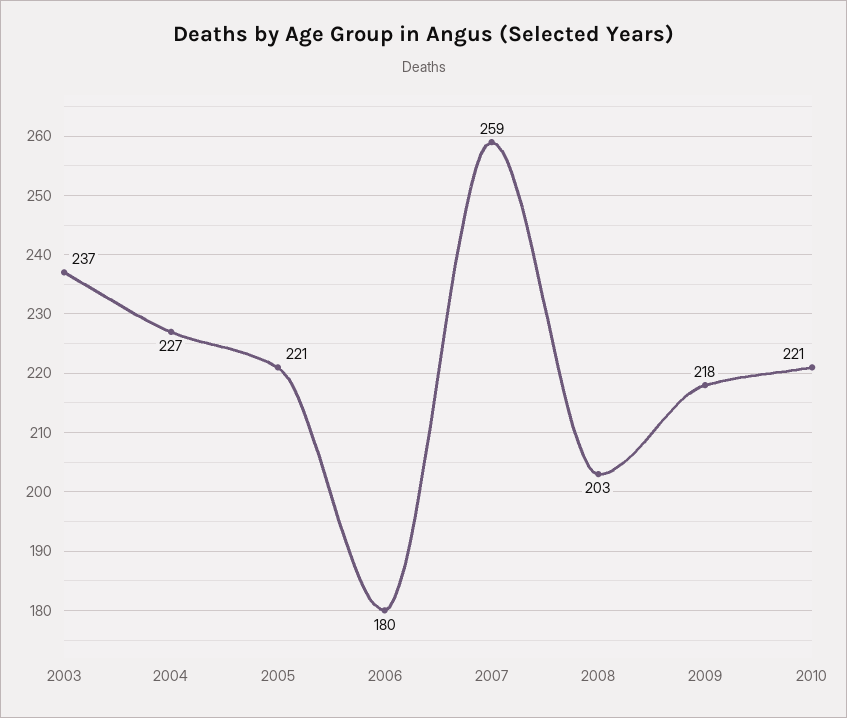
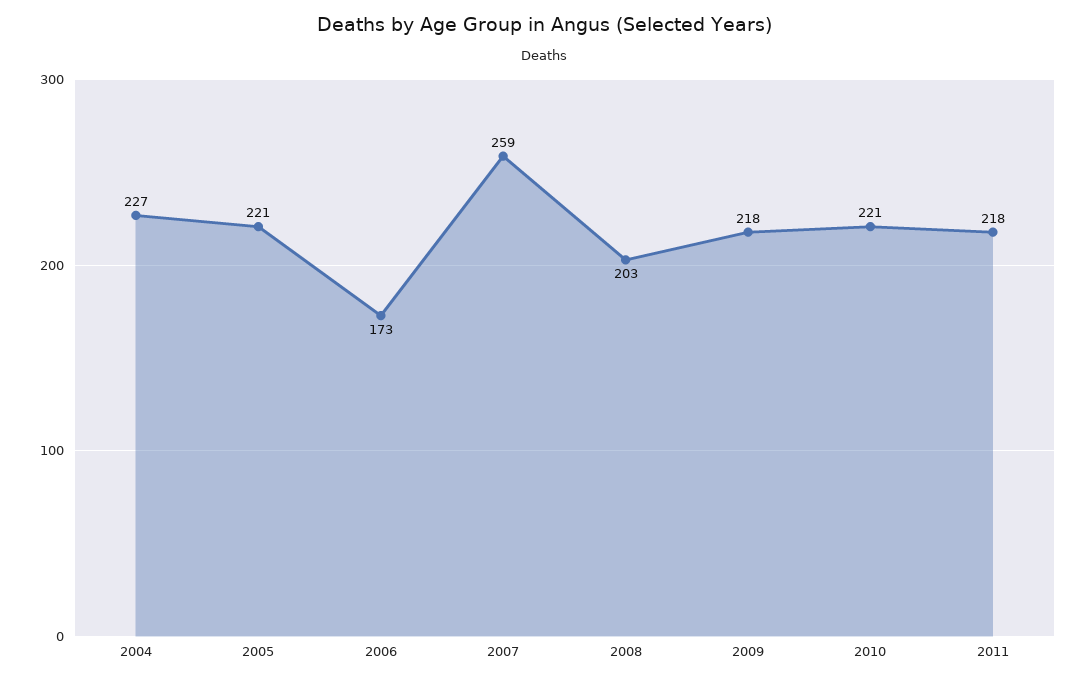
2003: 237 -> none
2006: 180 -> 173
2011: none -> 218

